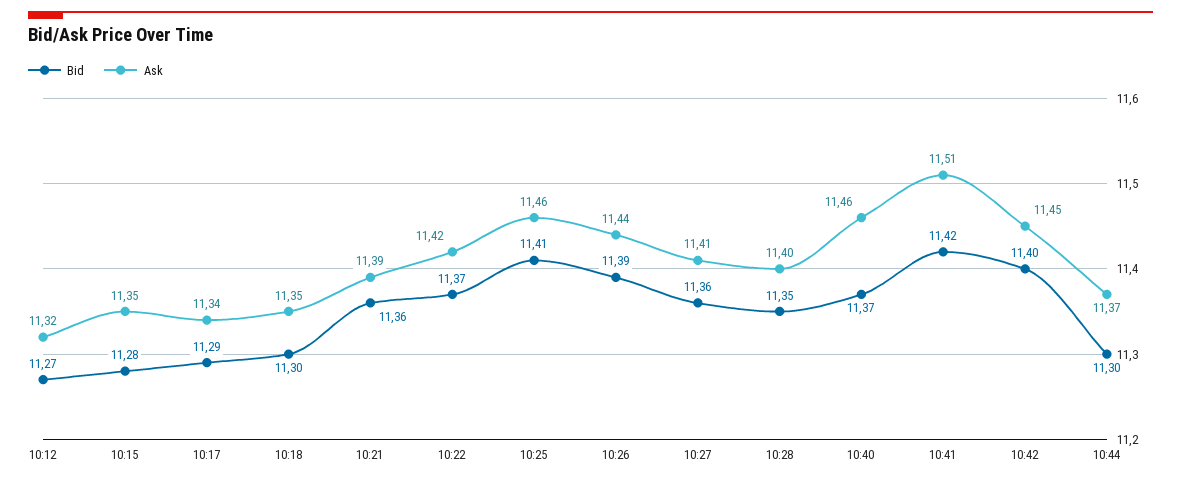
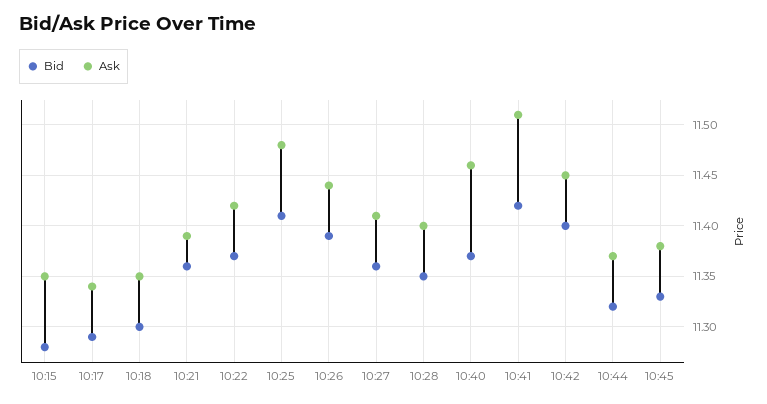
Bid, 10:12: 11.27 -> none
Ask, 10:12: 11.32 -> none
Ask, 10:25: 11.46 -> 11.48
Bid, 10:44: 11.3 -> 11.32
Bid, 10:45: none -> 11.33
Ask, 10:45: none -> 11.38

